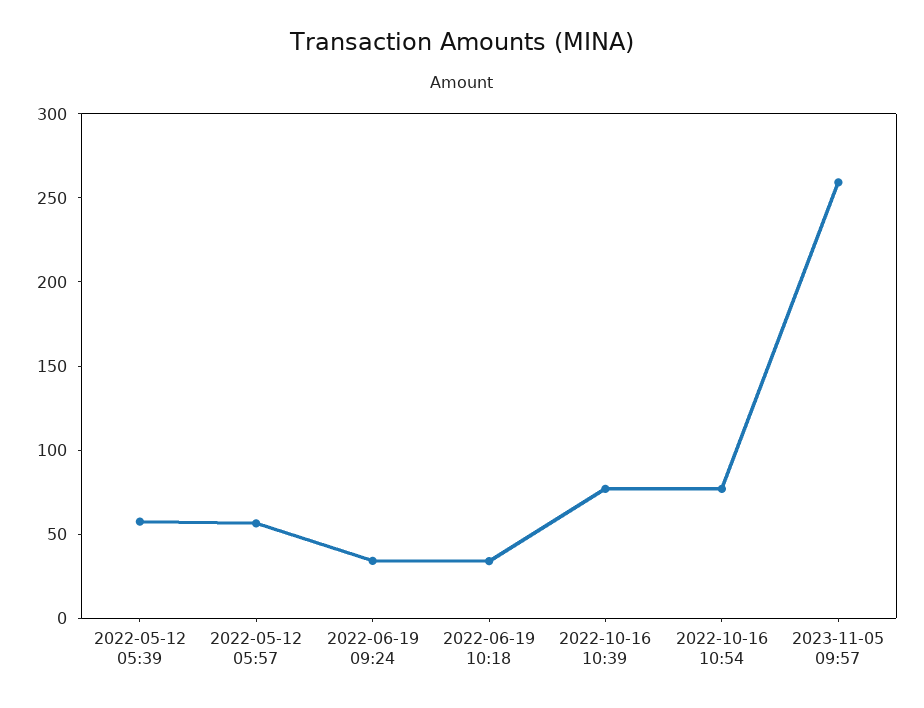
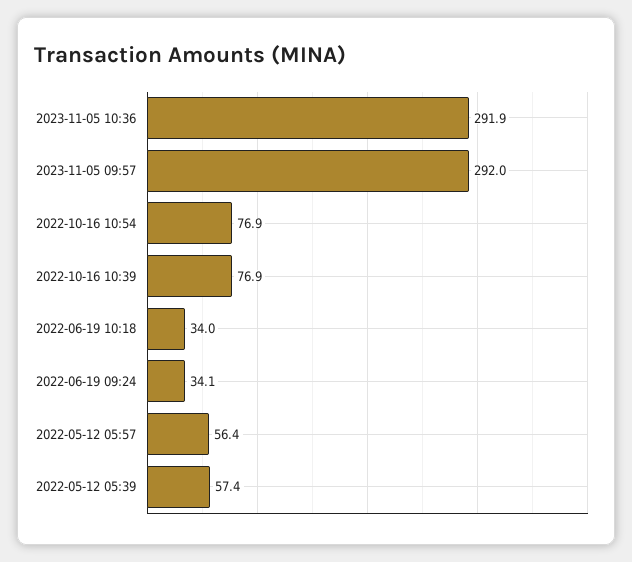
2023-11-05 09:57: 260 -> 292
2023-11-05 10:36: none -> 291.9

